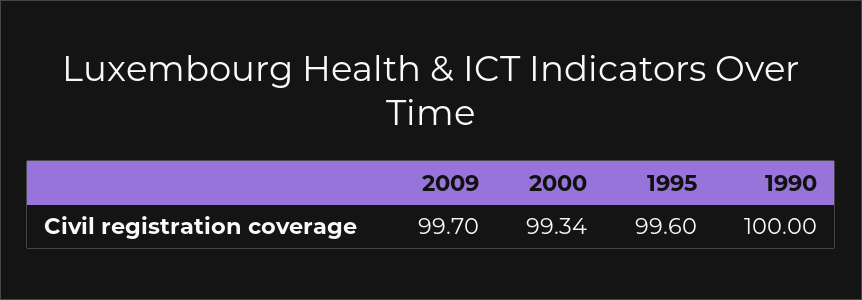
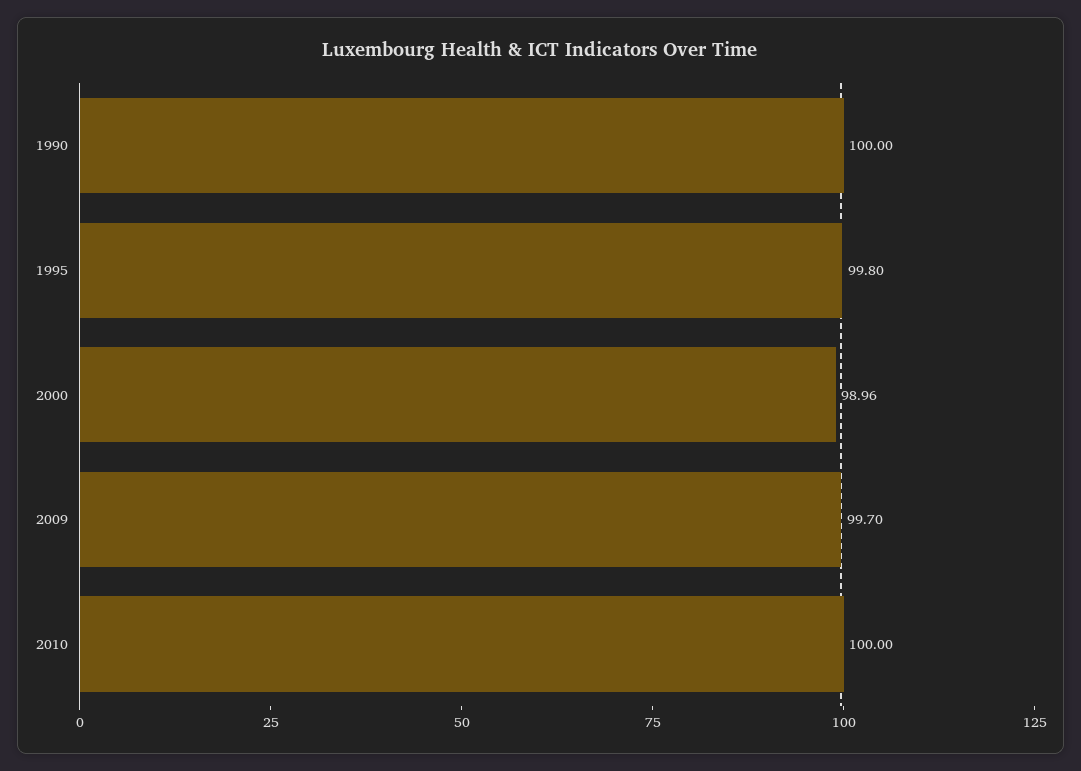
2000: 99.34 -> 98.96
1995: 99.6 -> 99.8
2010: none -> 100

